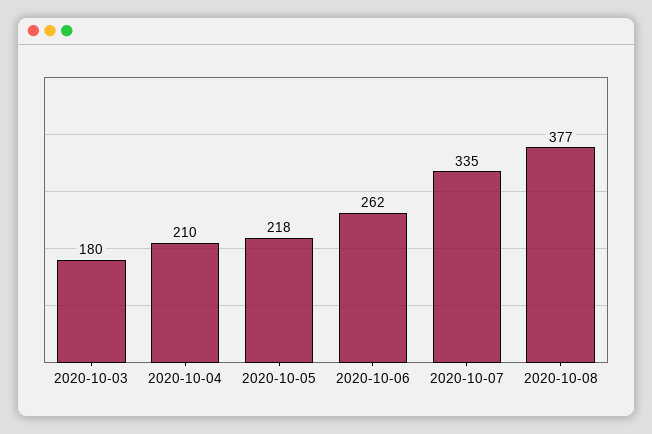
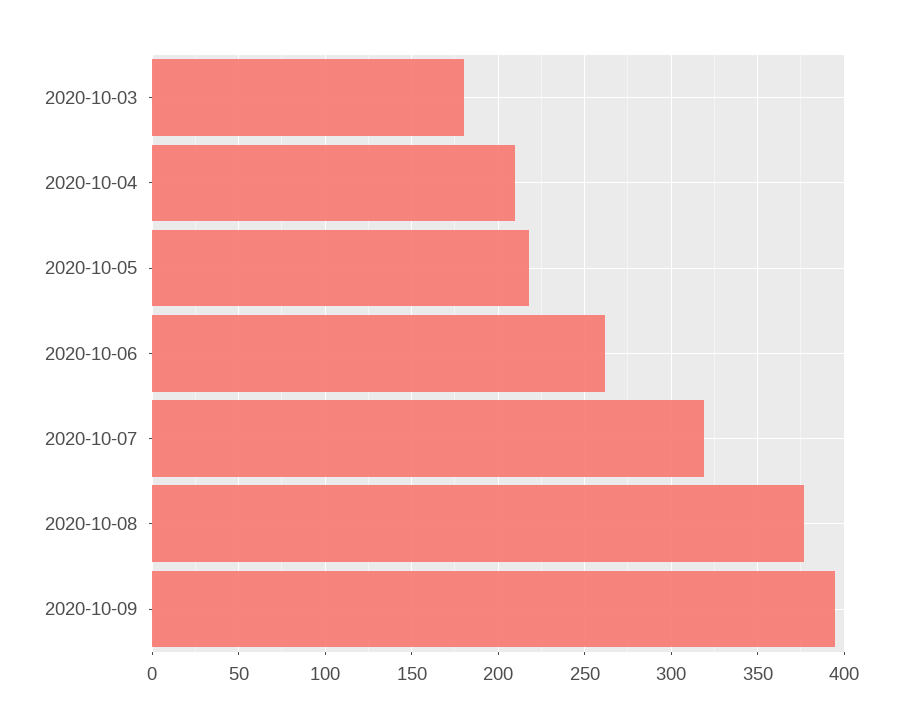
2020-10-07: 335 -> 320
2020-10-09: none -> 395

